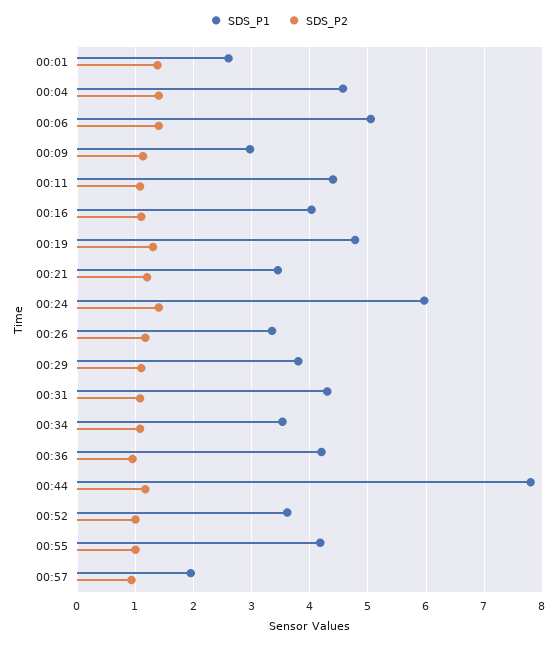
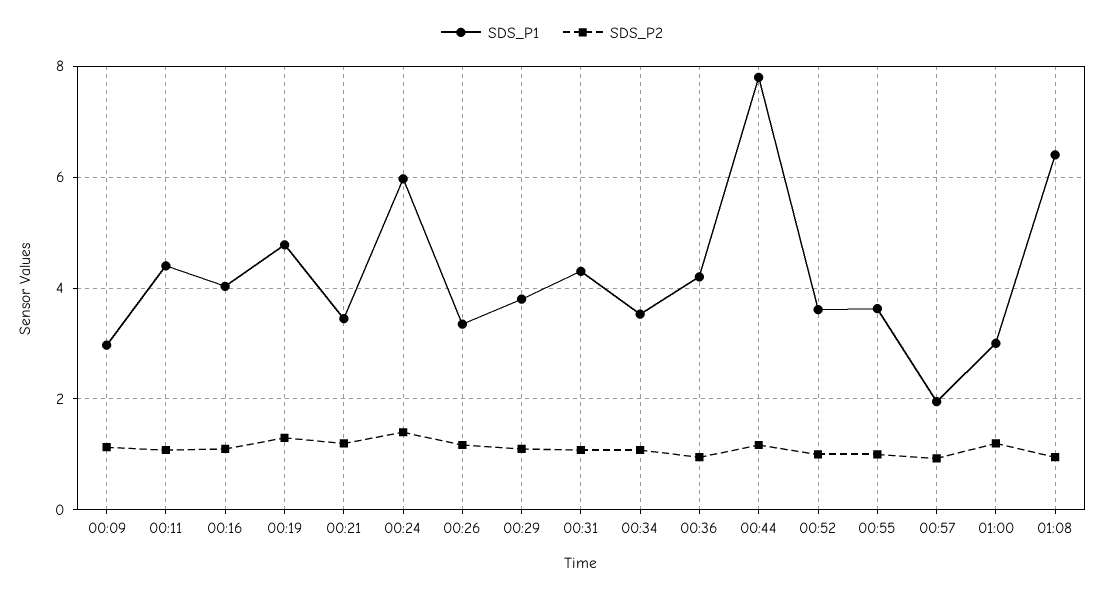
SDS_P1, 00:01: 2.6 -> none
SDS_P2, 00:01: 1.4 -> none
SDS_P1, 00:04: 4.6 -> none
SDS_P2, 00:04: 1.4 -> none
SDS_P1, 00:06: 5 -> none
SDS_P2, 00:06: 1.4 -> none
SDS_P1, 00:55: 4.2 -> 3.6
SDS_P1, 01:00: none -> 3
SDS_P2, 01:00: none -> 1.2
SDS_P1, 01:08: none -> 6.4
SDS_P2, 01:08: none -> 1

